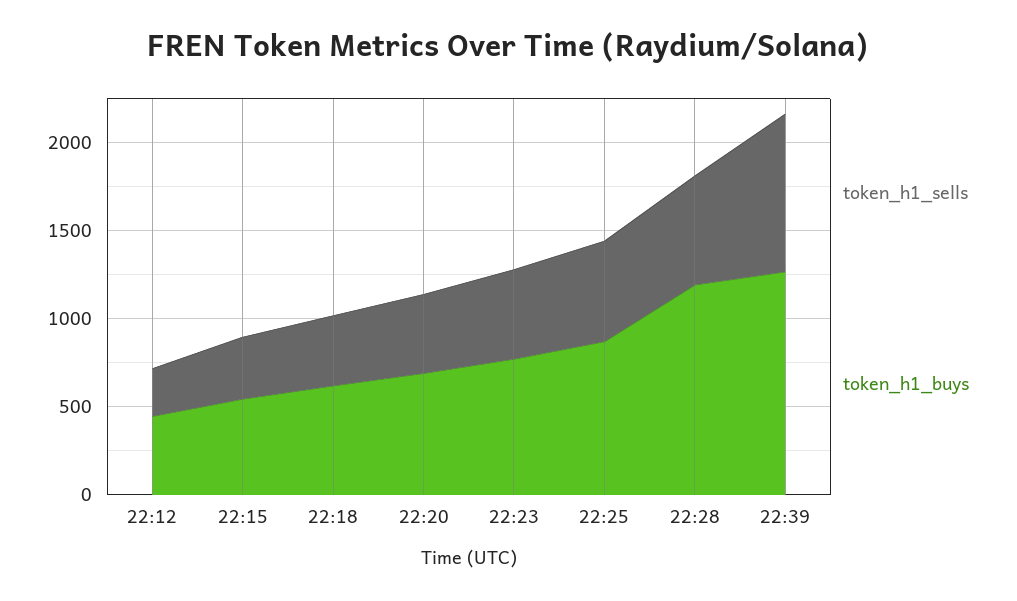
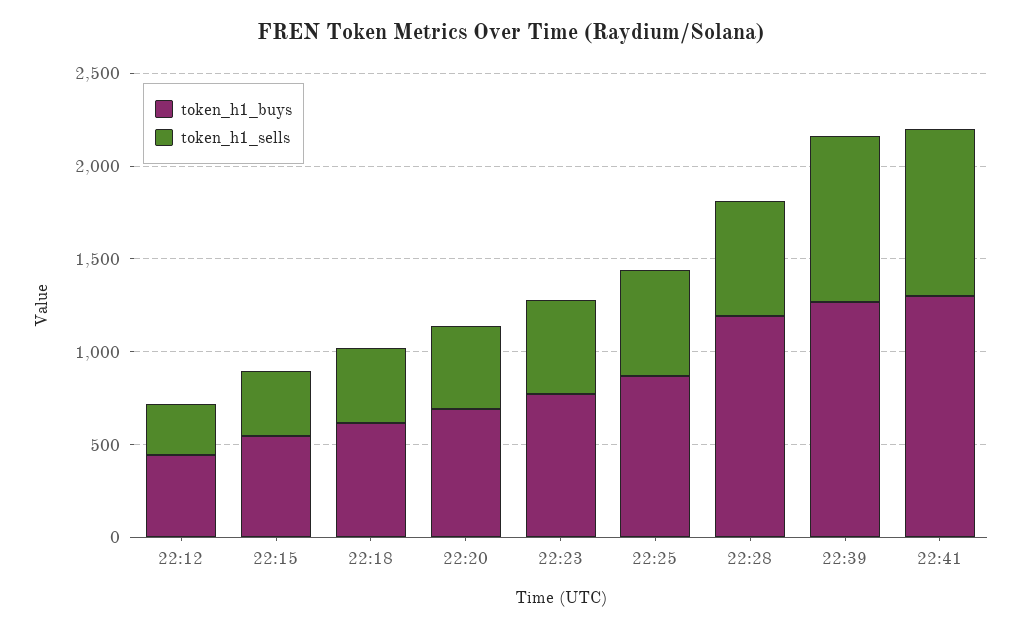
token_h1_buys, 22:41: none -> 1300
token_h1_sells, 22:41: none -> 900

